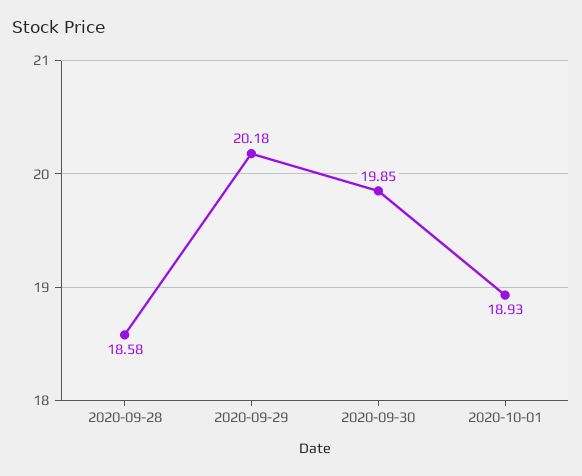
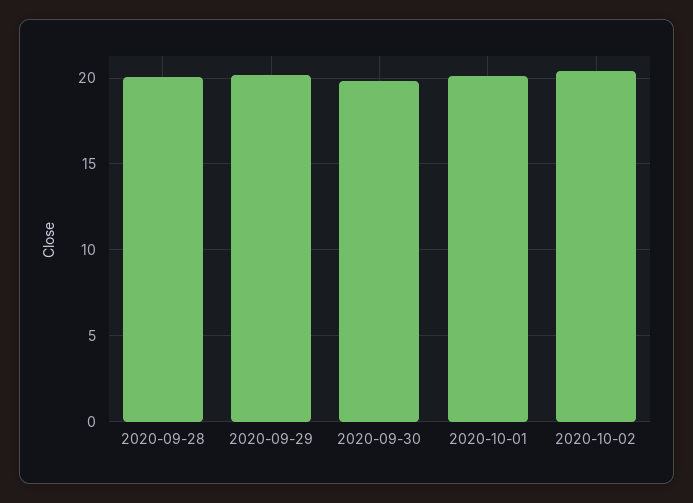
2020-09-28: 18.58 -> 20
2020-10-01: 18.93 -> 20
2020-10-02: none -> 20.5

